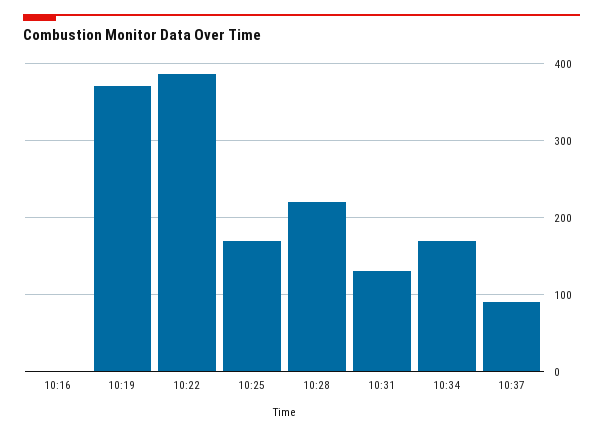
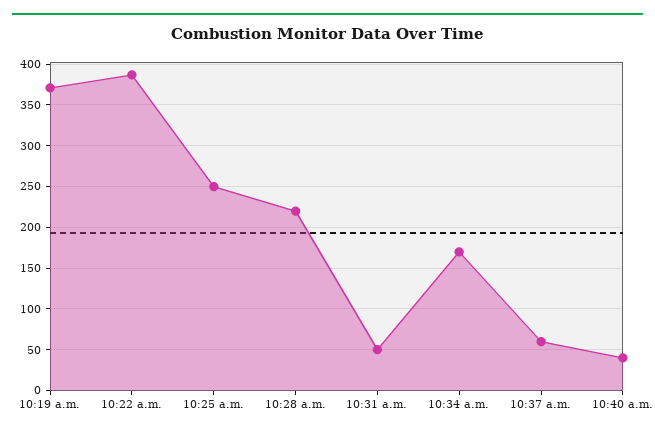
10:16: 0 -> none
10:25: 170 -> 250
10:31: 130 -> 50
10:37: 90 -> 60
10:40 a.m.: none -> 40

